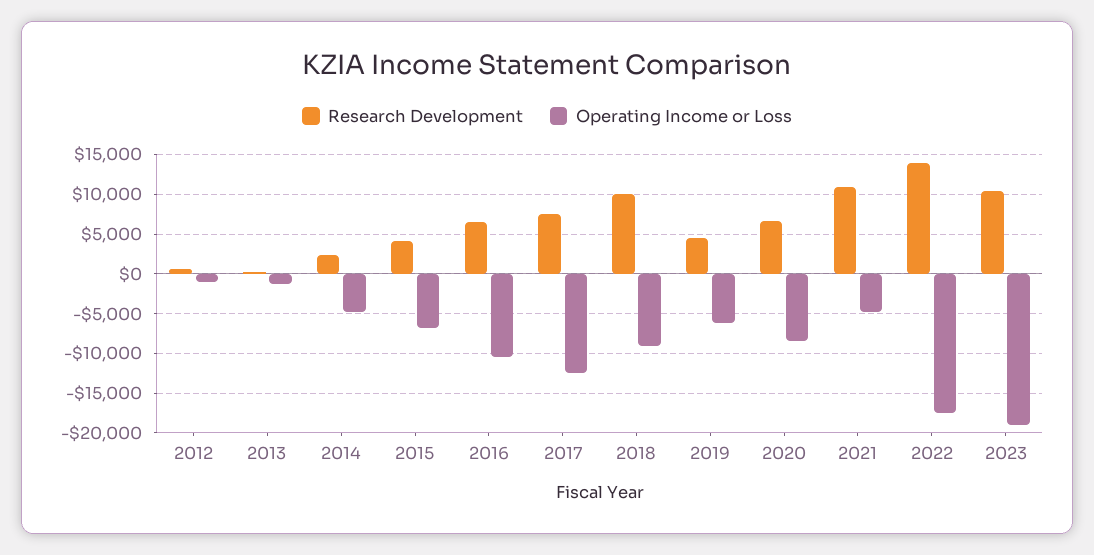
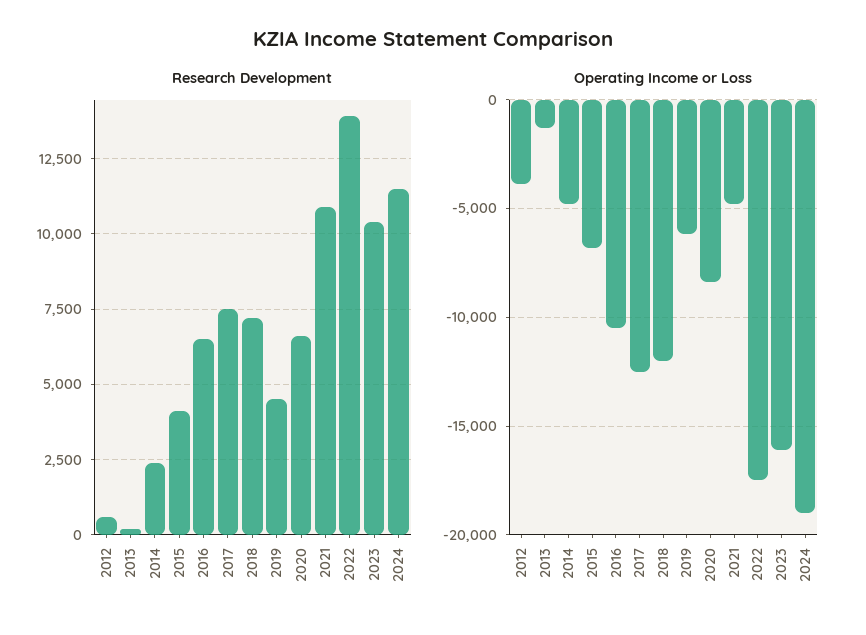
Operating Income or Loss, 2012: -1000 -> -4000
Research Development, 2018: 10000 -> 7250
Operating Income or Loss, 2018: -9000 -> -12000
Operating Income or Loss, 2023: -19000 -> -16000
Research Development, 2024: none -> 11500
Operating Income or Loss, 2024: none -> -19000

